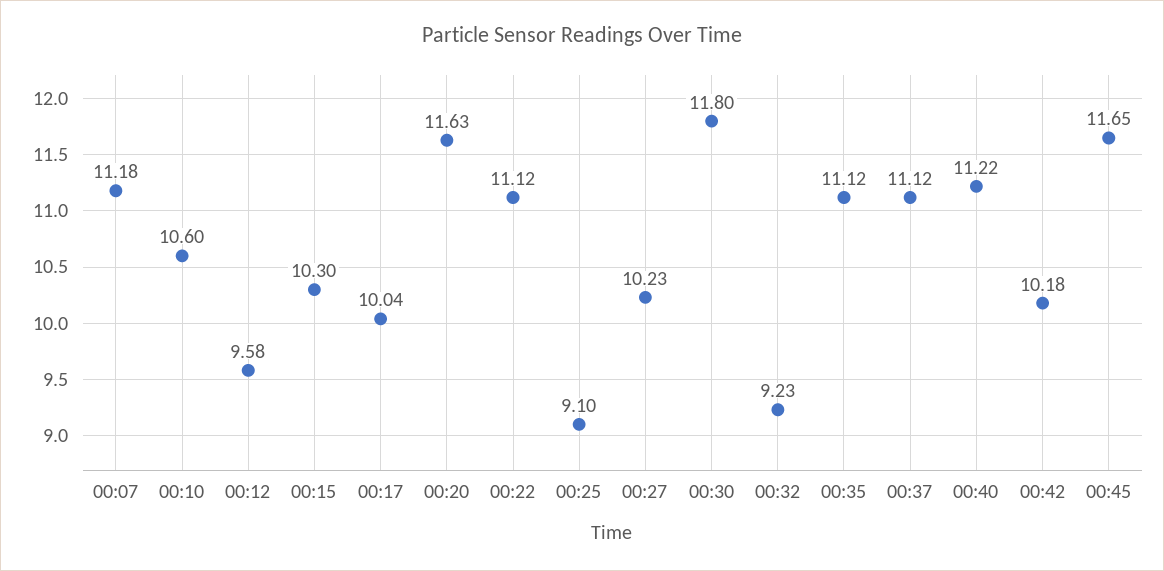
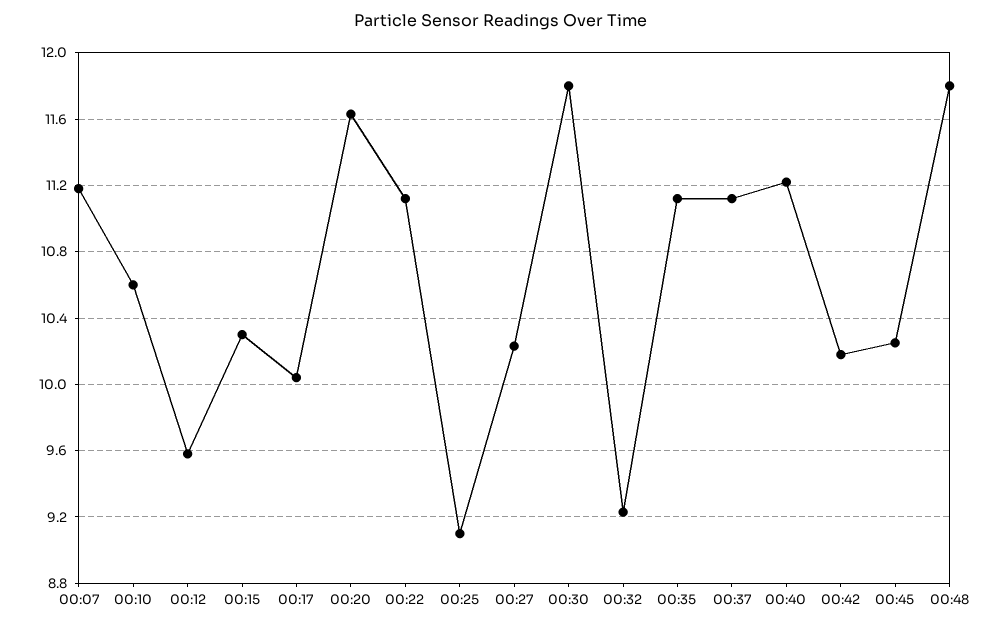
00:45: 11.65 -> 10.25
00:48: none -> 11.8

